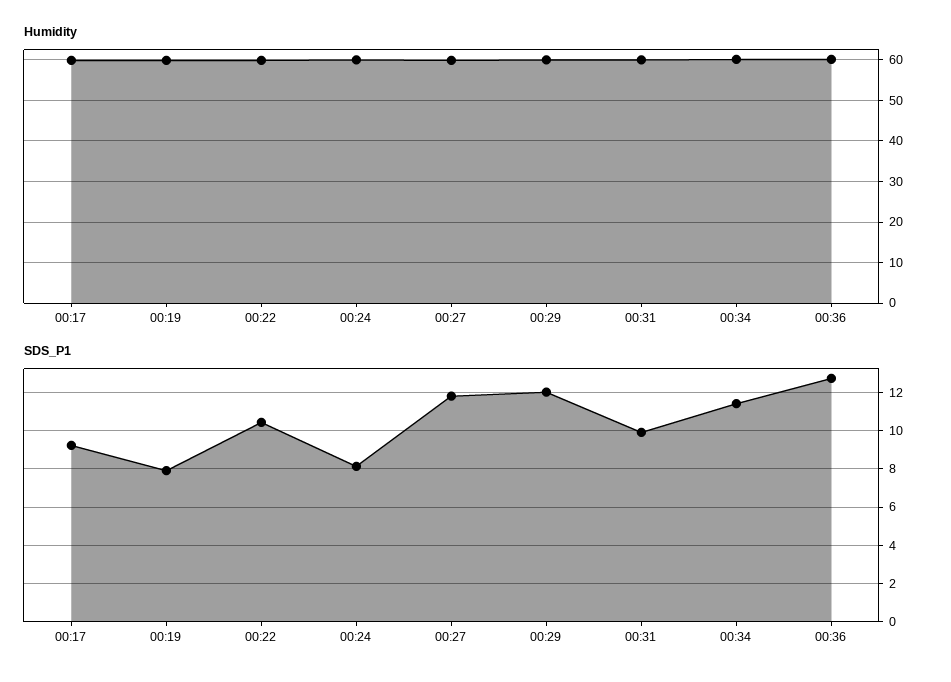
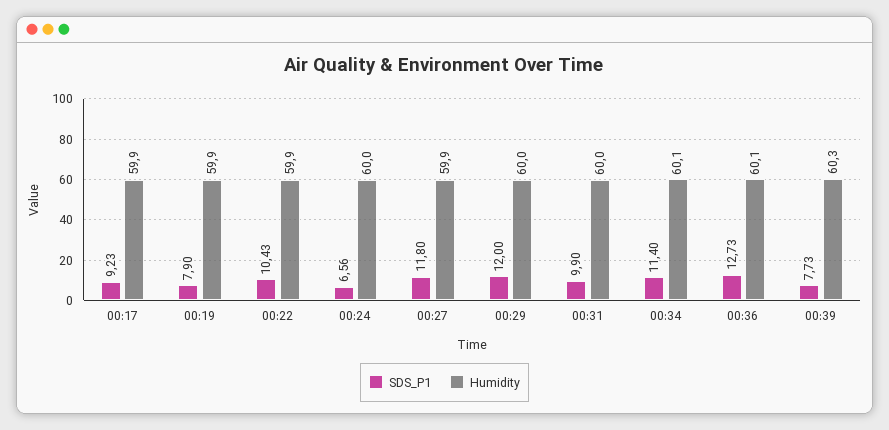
SDS_P1, 00:24: 8 -> 6.56
SDS_P1, 00:39: none -> 7.73
Humidity, 00:39: none -> 60.3

